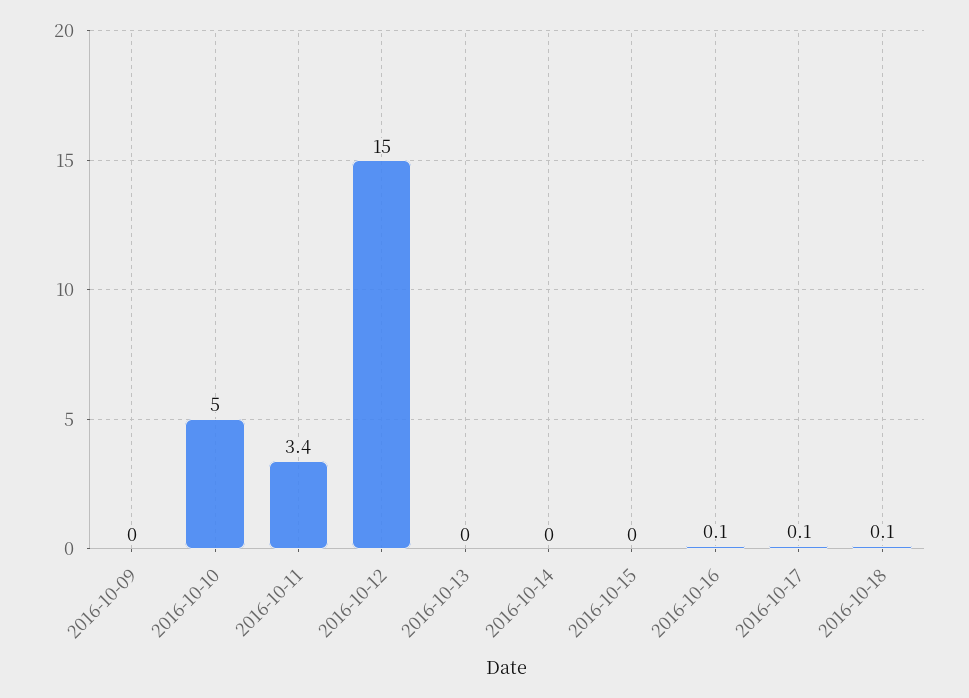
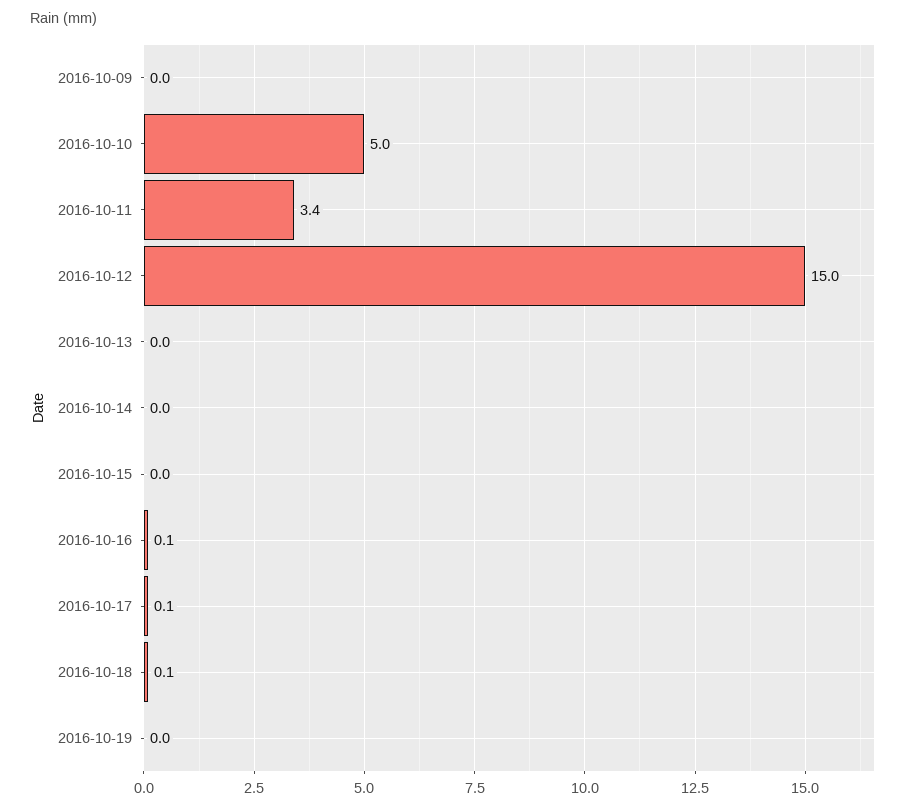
2016-10-19: none -> 0

